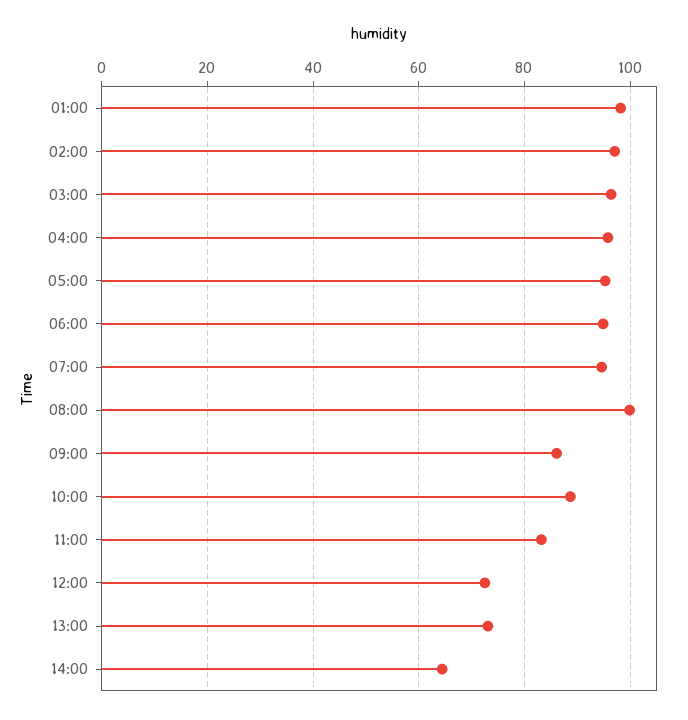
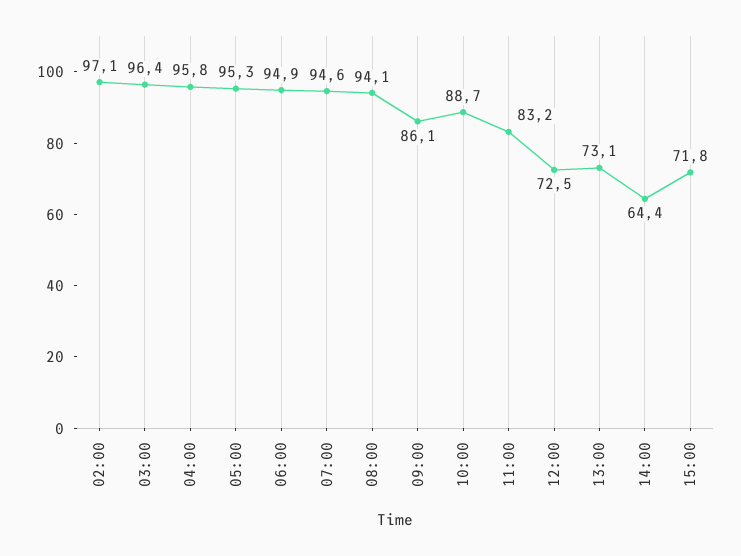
01:00: 98 -> none
08:00: 100 -> 94.1
15:00: none -> 71.8

